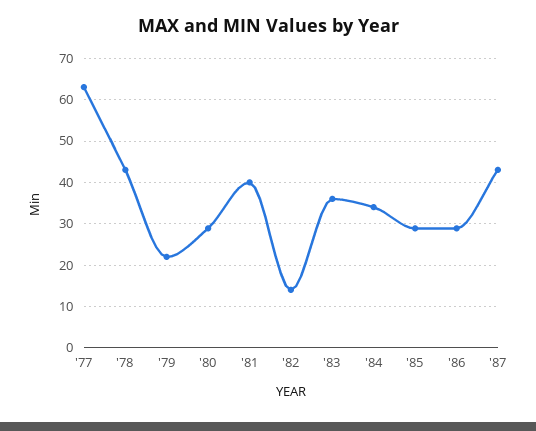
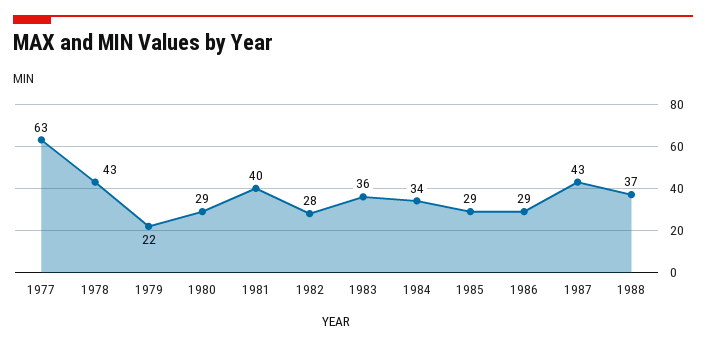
'82: 14 -> 28
1988: none -> 37

